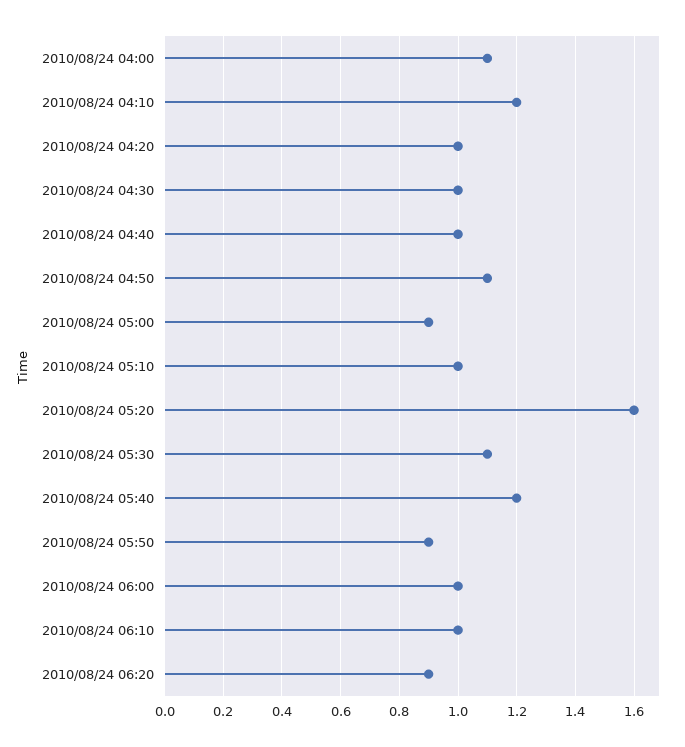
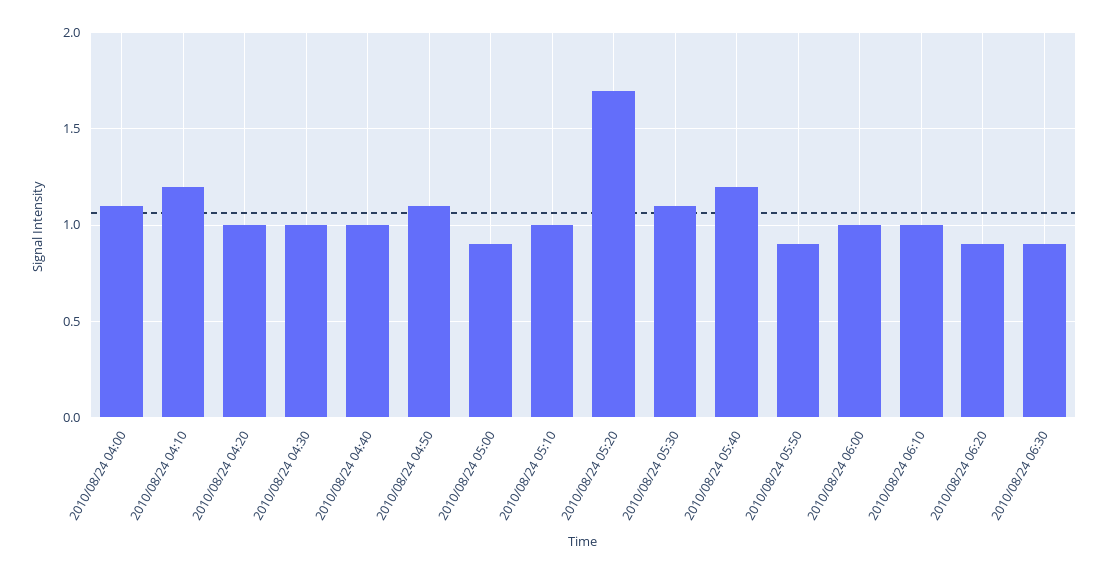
2010/08/24 05:20: 1.6 -> 1.7
2010/08/24 06:30: none -> 0.9

